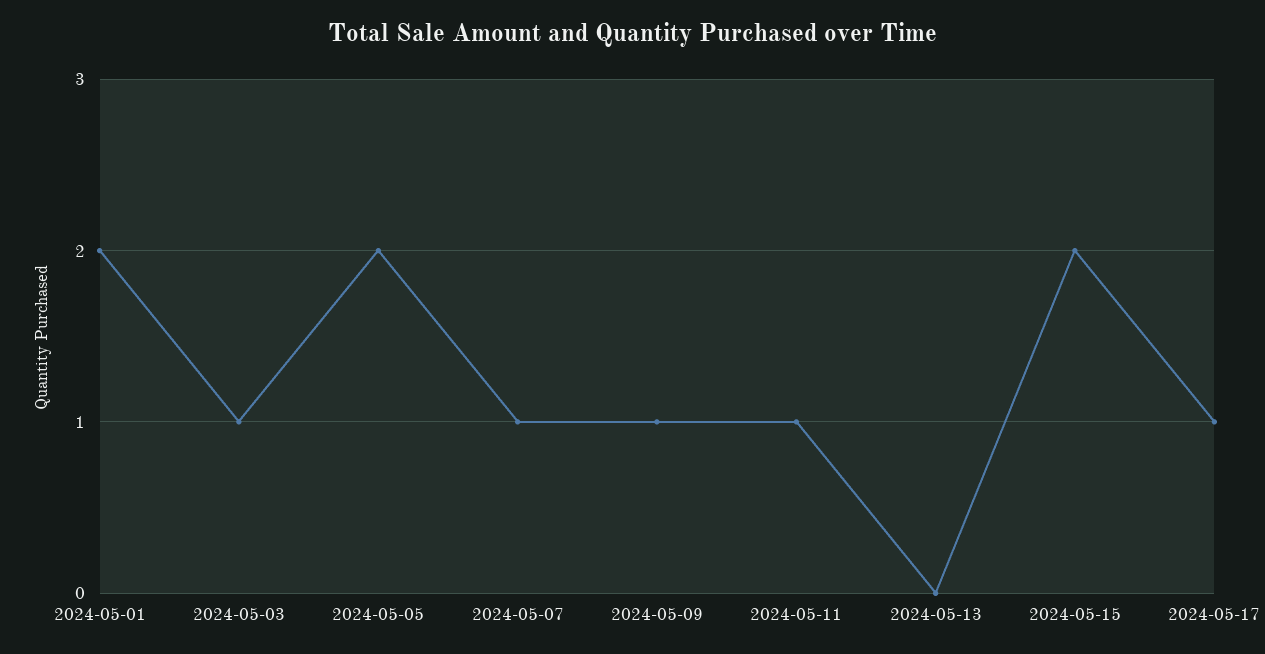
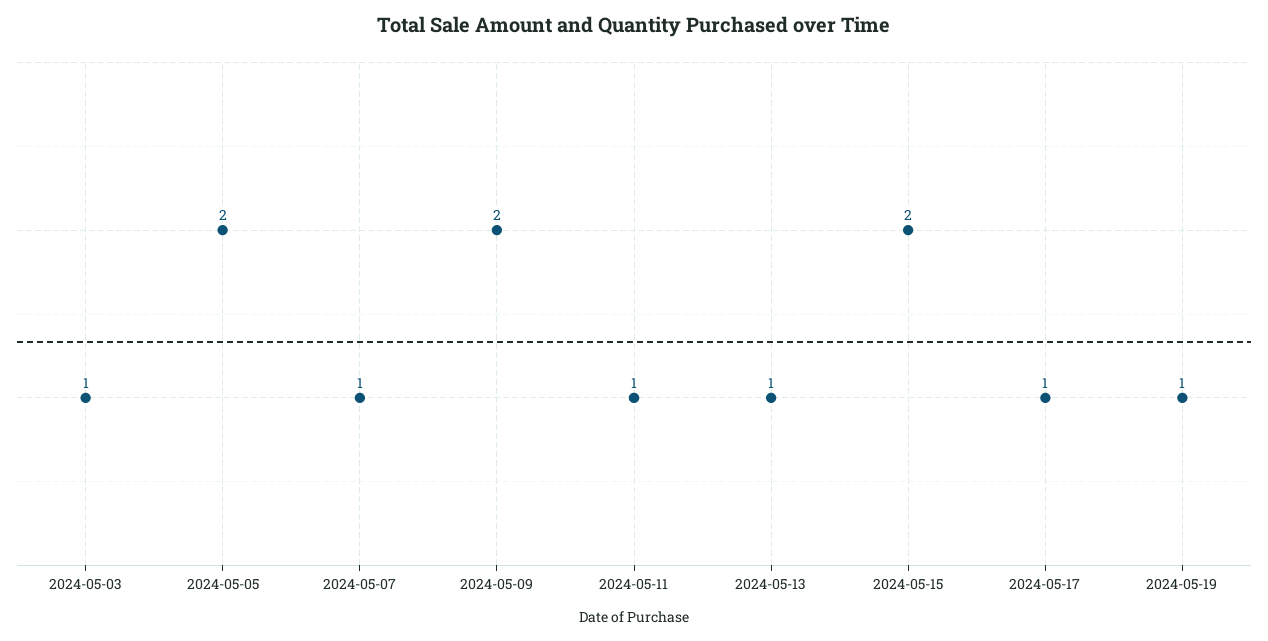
2024-05-01: 2 -> none
2024-05-09: 1 -> 2
2024-05-13: 0 -> 1
2024-05-19: none -> 1

